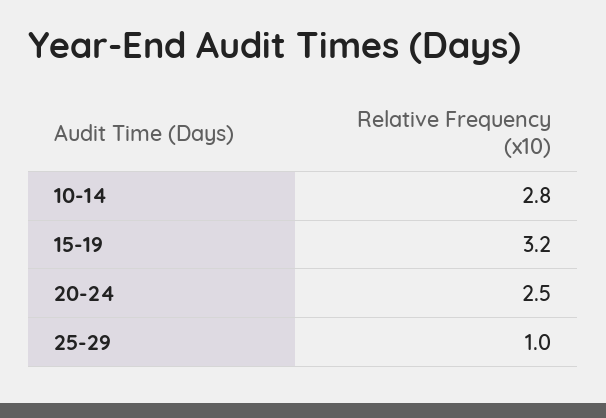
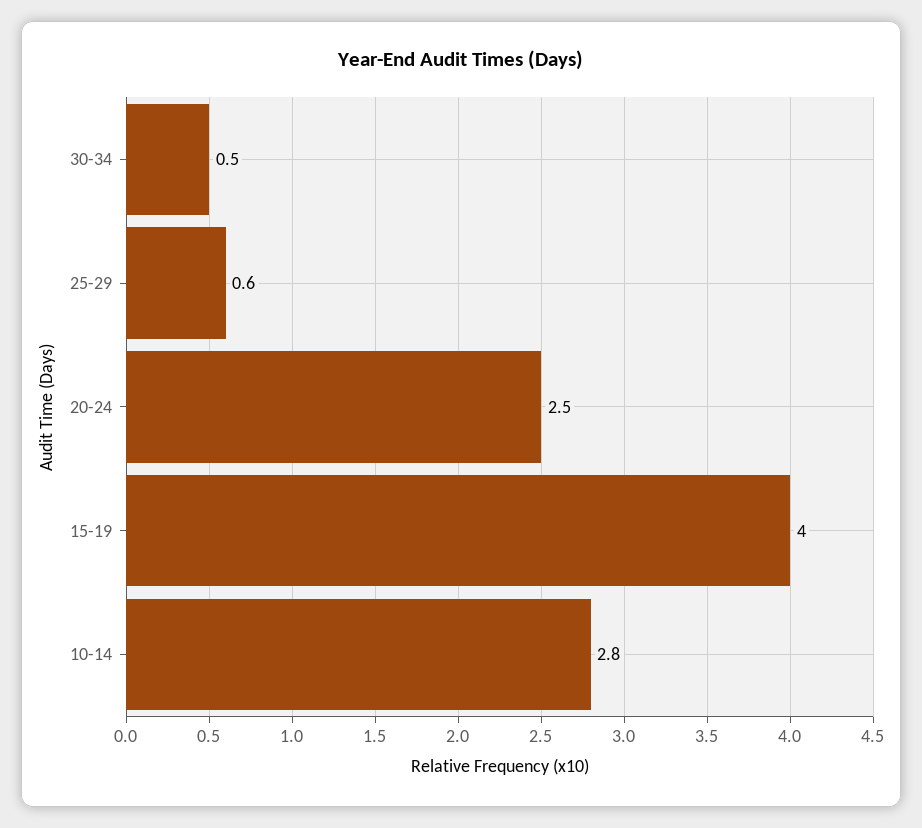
15-19: 3.2 -> 4
25-29: 1 -> 0.6
30-34: none -> 0.5

